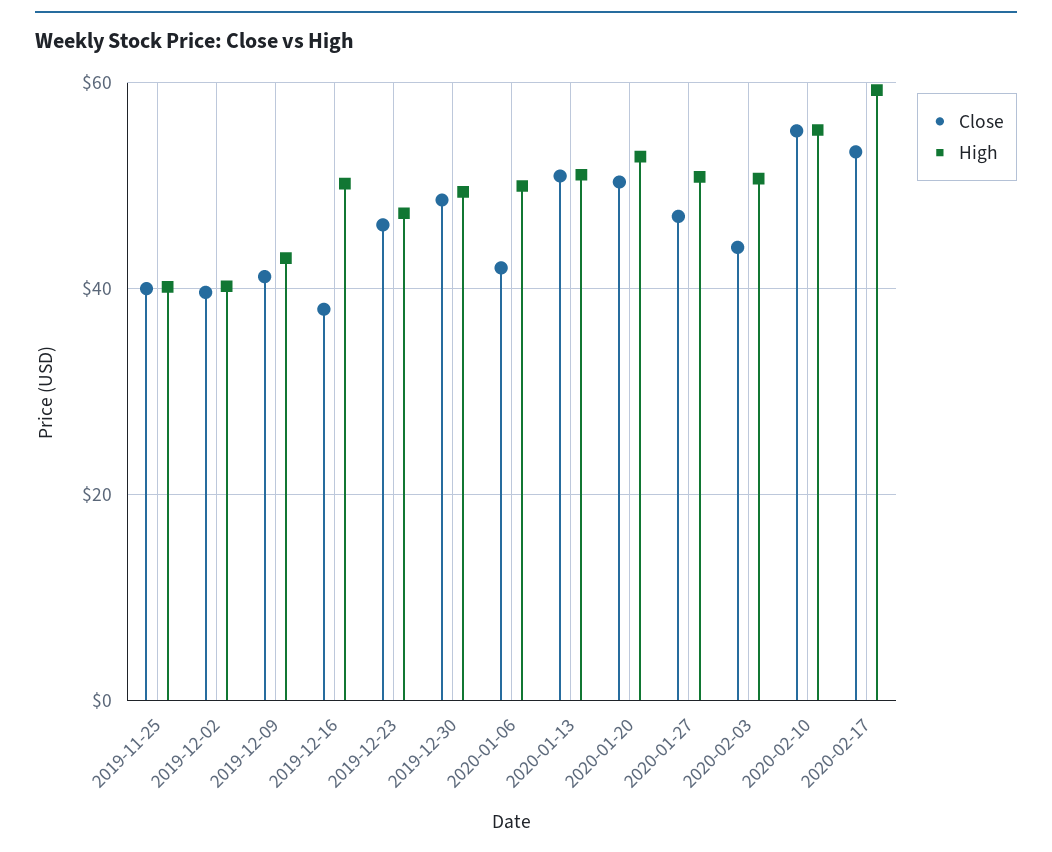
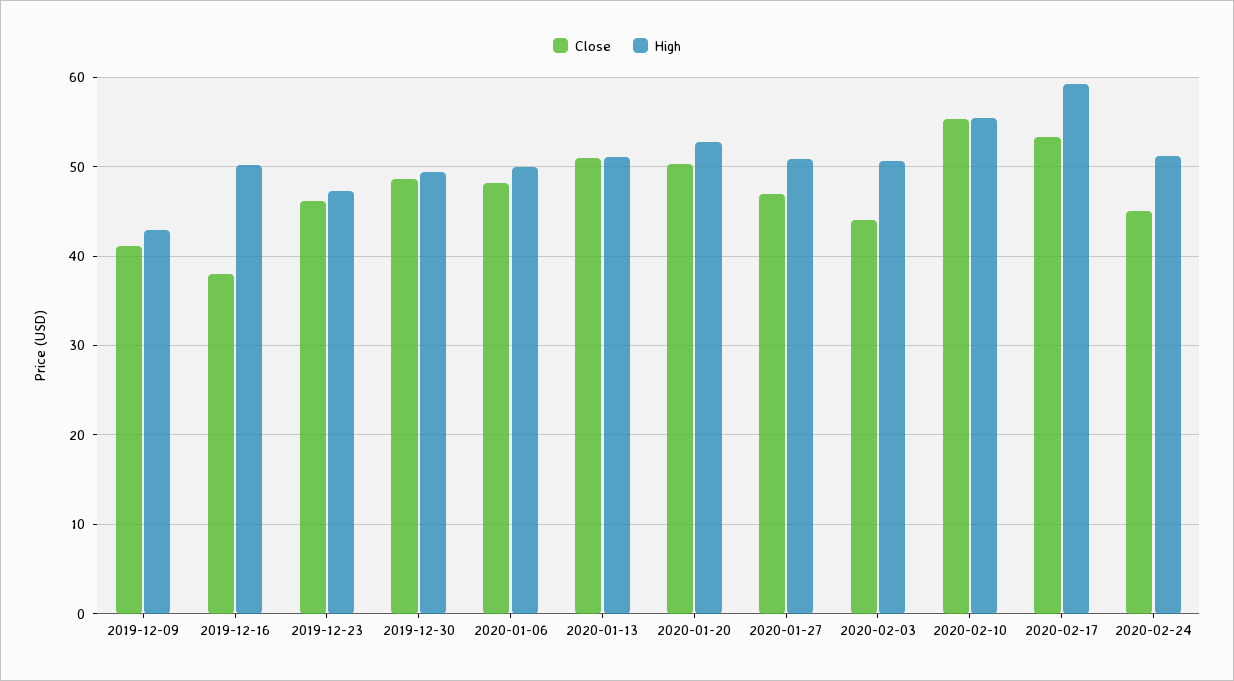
Close, 2019-11-25: 40 -> none
High, 2019-11-25: 40 -> none
Close, 2019-12-02: 40 -> none
High, 2019-12-02: 40 -> none
Close, 2020-01-06: 42 -> 48
Close, 2020-02-24: none -> 45
High, 2020-02-24: none -> 51

